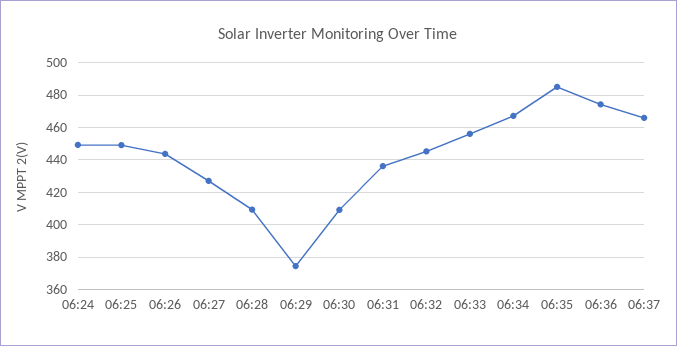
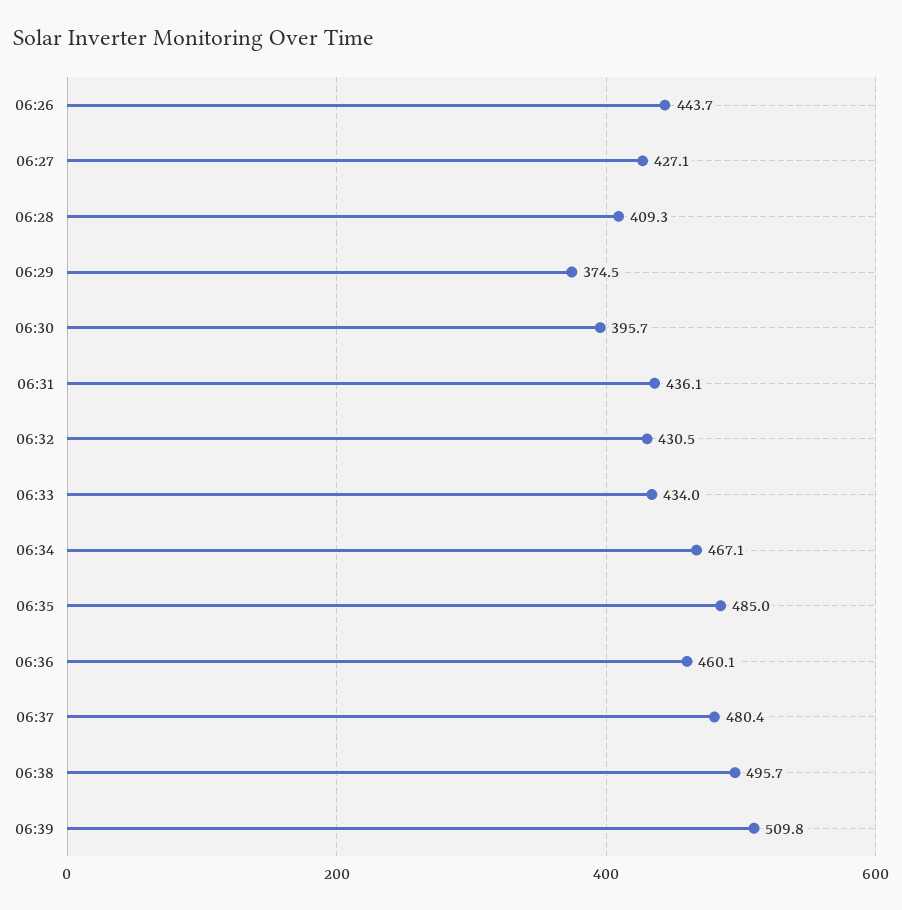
06:24: 450 -> none
06:25: 450 -> none
06:30: 410 -> 395.7
06:32: 445 -> 430.5
06:33: 455 -> 434
06:36: 475 -> 460.1
06:37: 465 -> 480.4
06:38: none -> 495.7
06:39: none -> 509.8

